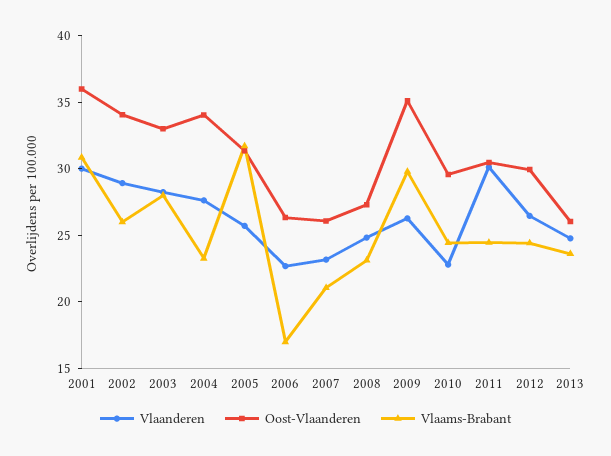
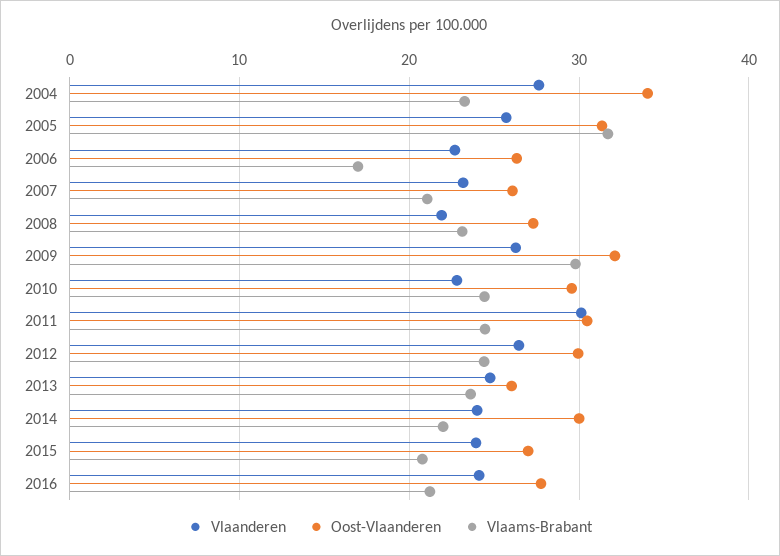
Vlaanderen, 2001: 30 -> none
Oost-Vlaanderen, 2001: 36 -> none
Vlaams-Brabant, 2001: 31 -> none
Vlaanderen, 2002: 29 -> none
Oost-Vlaanderen, 2002: 34 -> none
Vlaams-Brabant, 2002: 26 -> none
Vlaanderen, 2003: 28 -> none
Oost-Vlaanderen, 2003: 33 -> none
Vlaams-Brabant, 2003: 28 -> none
Vlaanderen, 2008: 25 -> 22
Oost-Vlaanderen, 2009: 35 -> 32
Vlaanderen, 2014: none -> 24
Oost-Vlaanderen, 2014: none -> 30
Vlaams-Brabant, 2014: none -> 22
Vlaanderen, 2015: none -> 24
Oost-Vlaanderen, 2015: none -> 27
Vlaams-Brabant, 2015: none -> 21
Vlaanderen, 2016: none -> 24
Oost-Vlaanderen, 2016: none -> 28
Vlaams-Brabant, 2016: none -> 21

